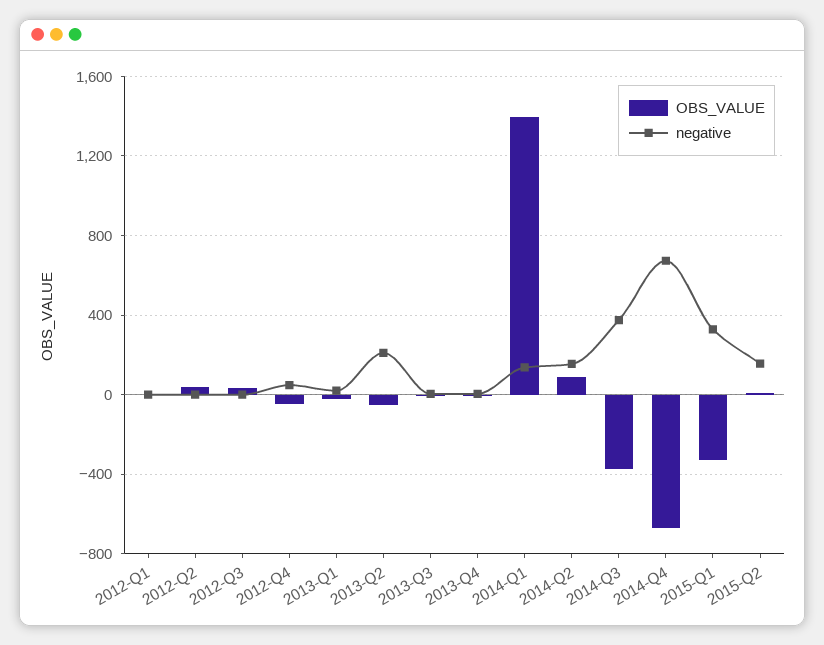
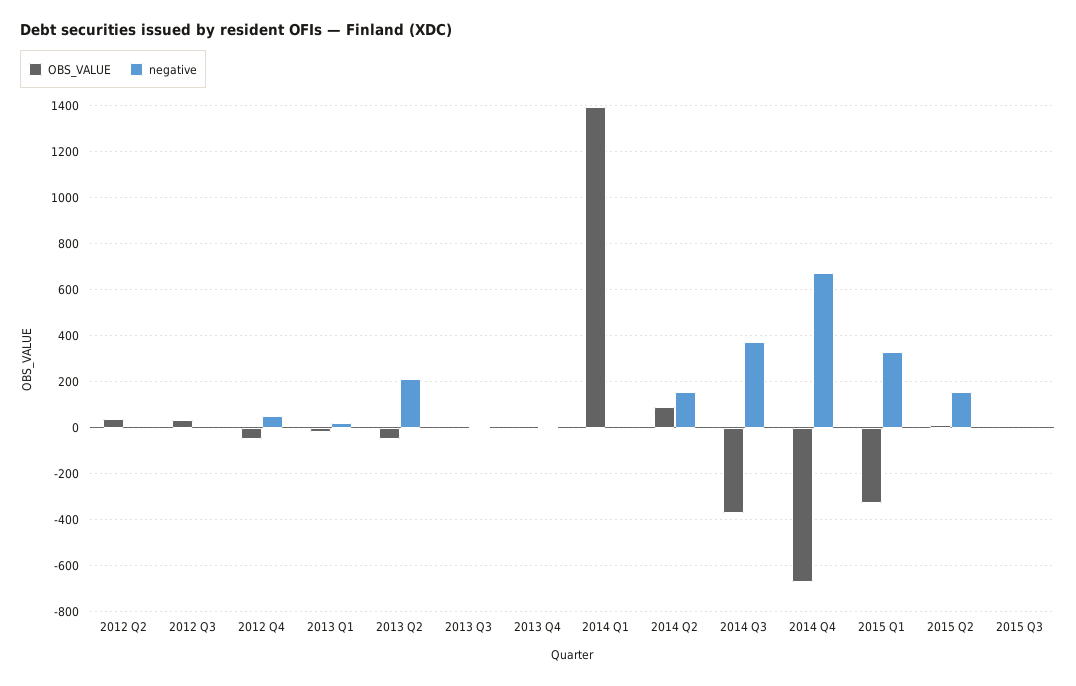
OBS_VALUE, 2012-Q1: 0 -> none
negative, 2012-Q1: 0 -> none
negative, 2014-Q1: 150 -> 0
OBS_VALUE, 2015 Q3: none -> 0
negative, 2015 Q3: none -> 0

